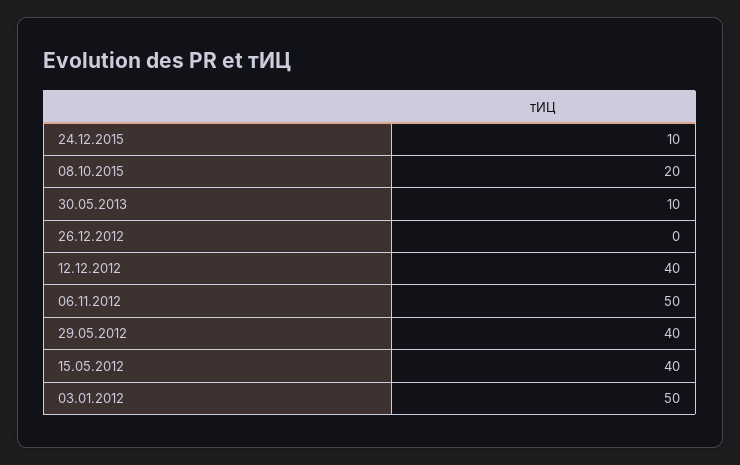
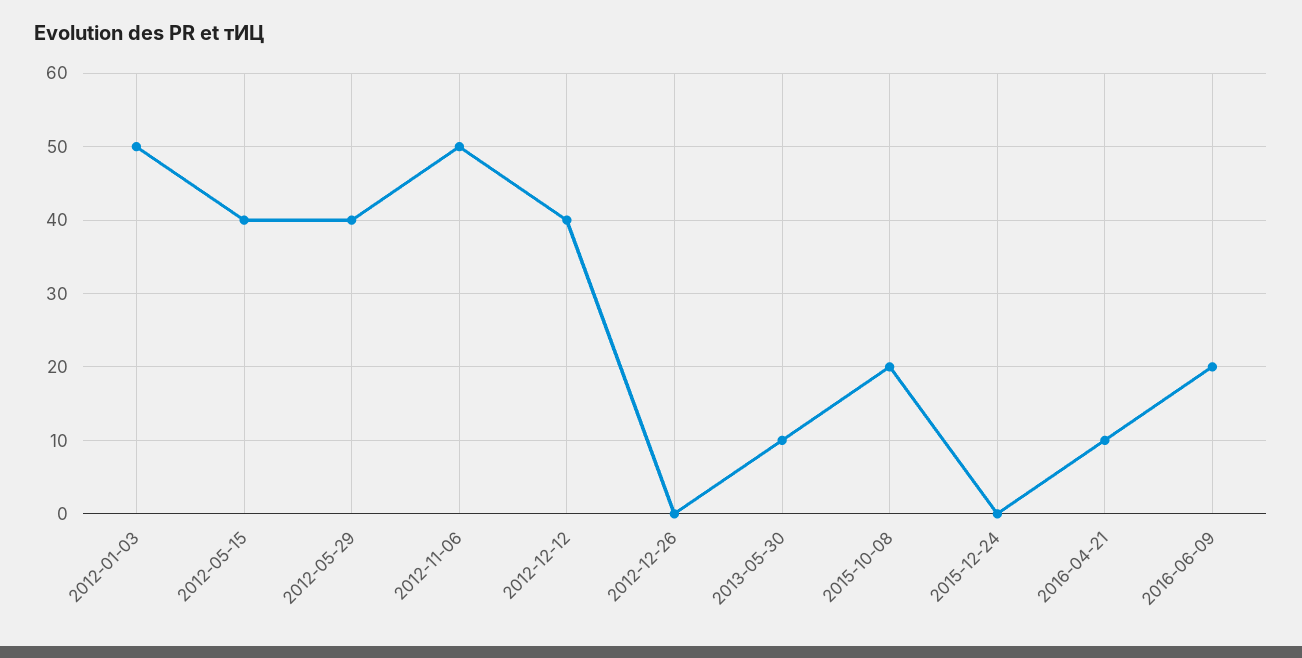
24.12.2015: 10 -> 0
2016-04-21: none -> 10
2016-06-09: none -> 20

